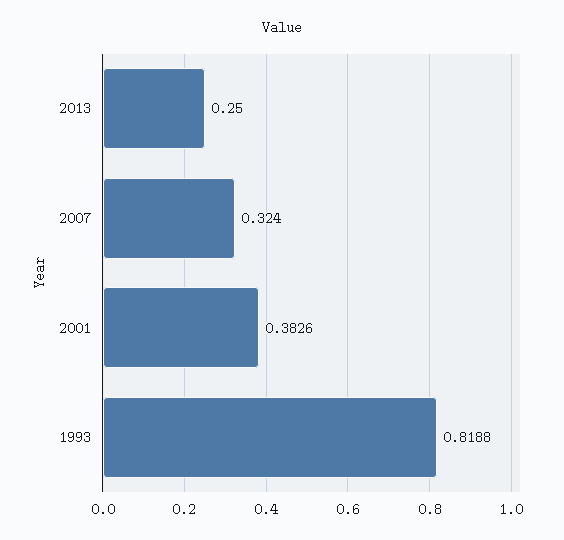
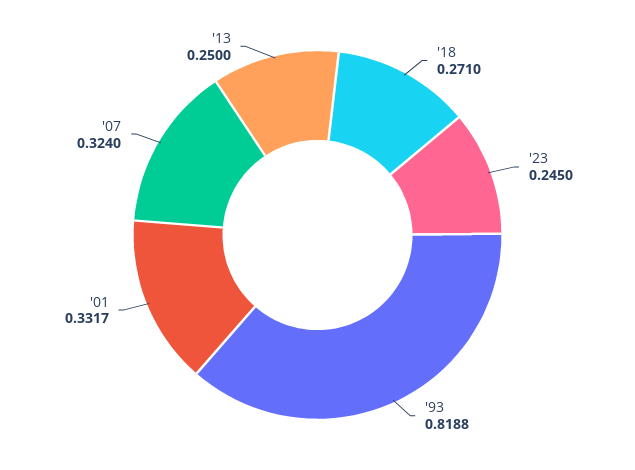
2001: 0.3826 -> 0.3317
'18: none -> 0.271
'23: none -> 0.245

